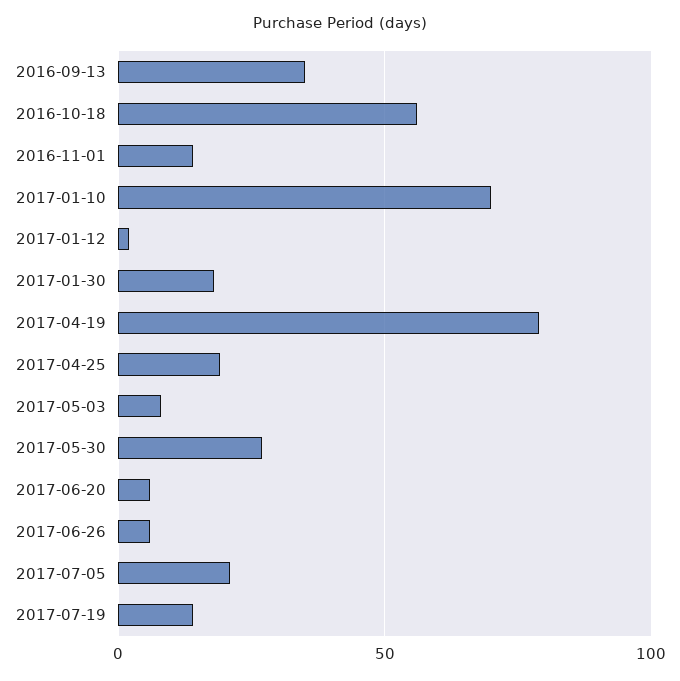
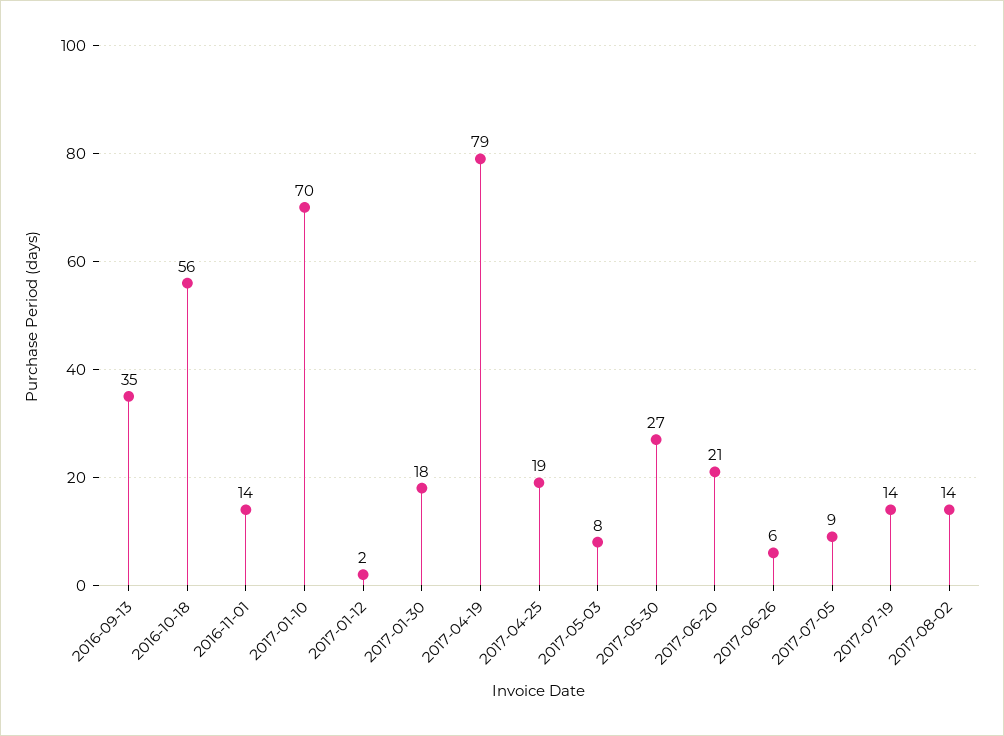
2017-06-20: 5 -> 21
2017-07-05: 20 -> 9
2017-08-02: none -> 14

